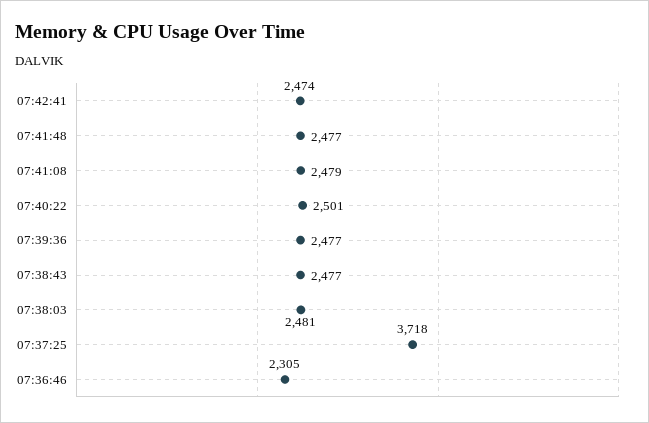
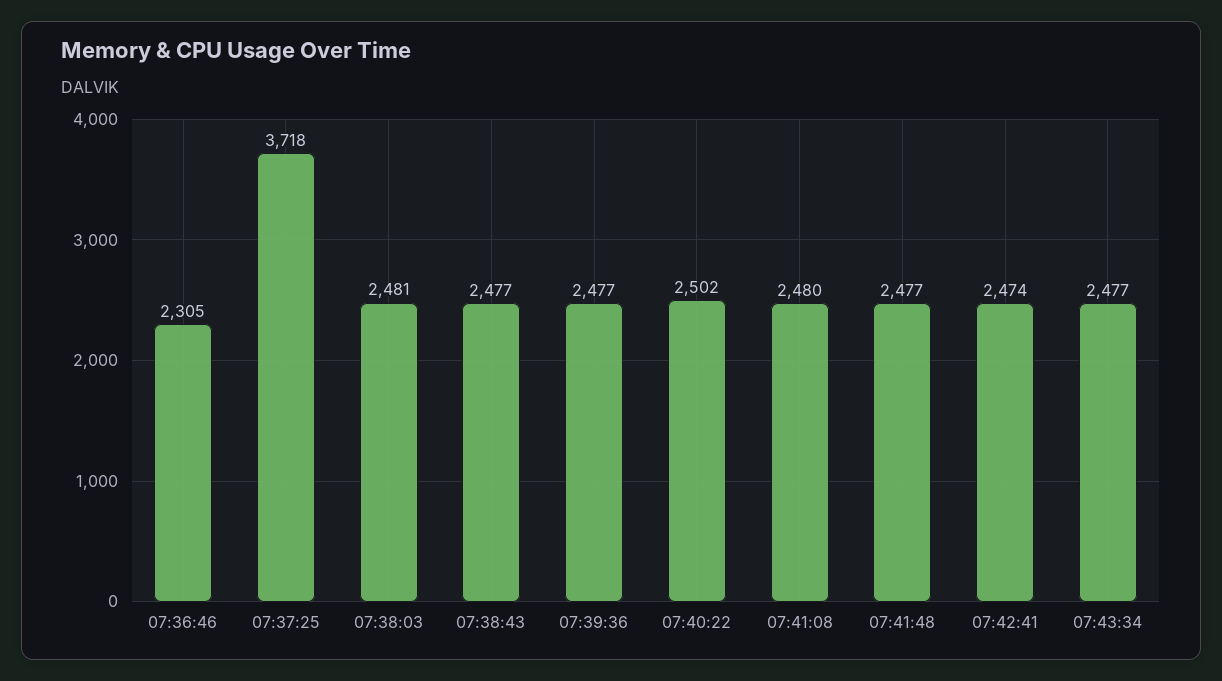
07:41:08: 2479 -> 2480
07:40:22: 2501 -> 2502
07:43:34: none -> 2477

